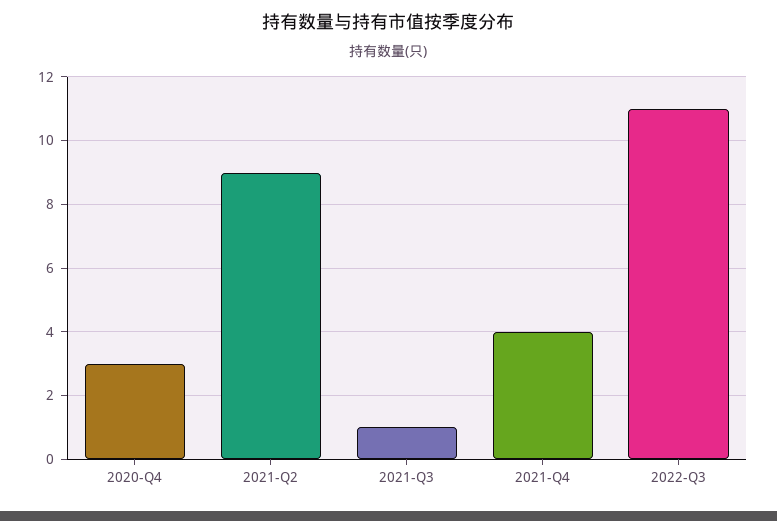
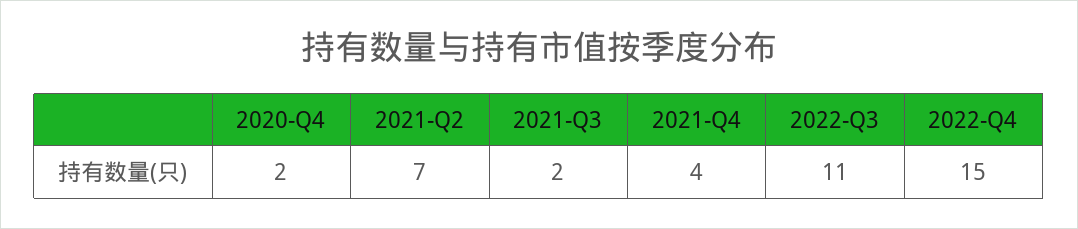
2020-Q4: 3 -> 2
2021-Q2: 9 -> 7
2021-Q3: 1 -> 2
2022-Q4: none -> 15

